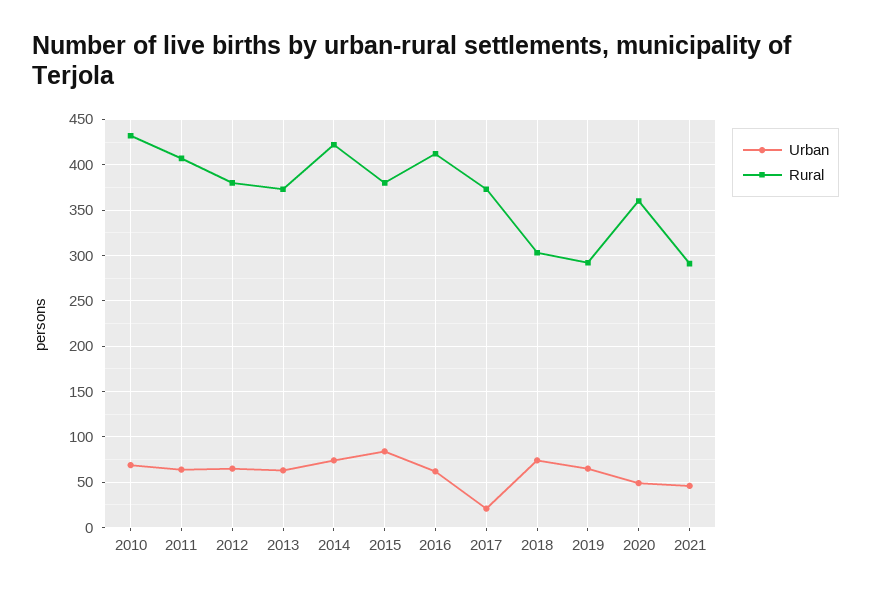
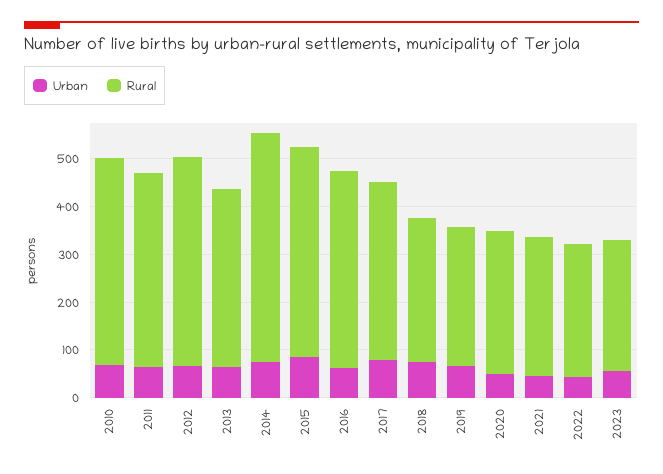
Rural, 2012: 380 -> 440
Rural, 2014: 420 -> 480
Rural, 2015: 380 -> 440
Urban, 2017: 20 -> 80
Rural, 2020: 360 -> 300
Urban, 2022: none -> 40
Rural, 2022: none -> 280
Urban, 2023: none -> 60
Rural, 2023: none -> 280

